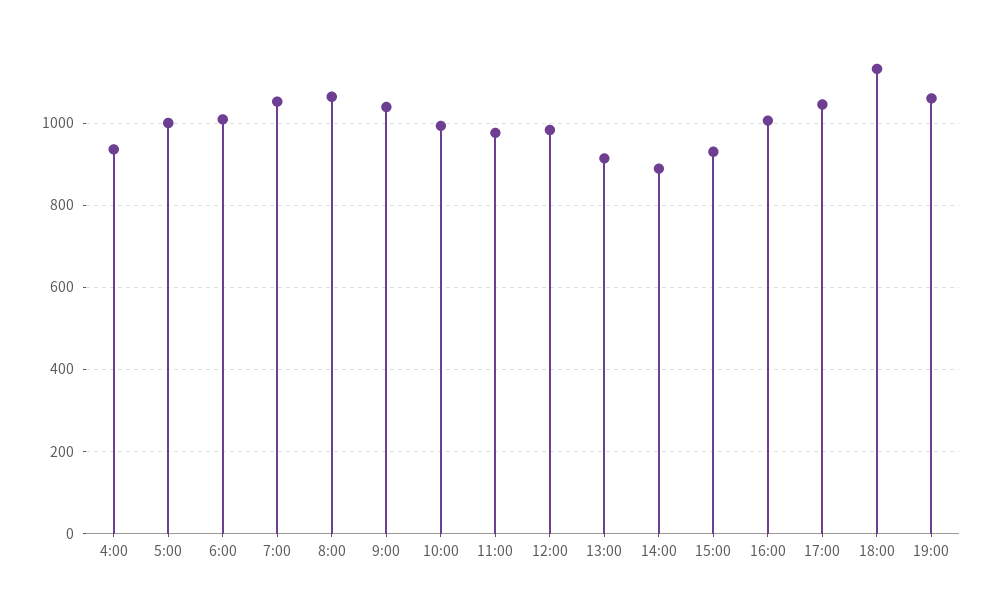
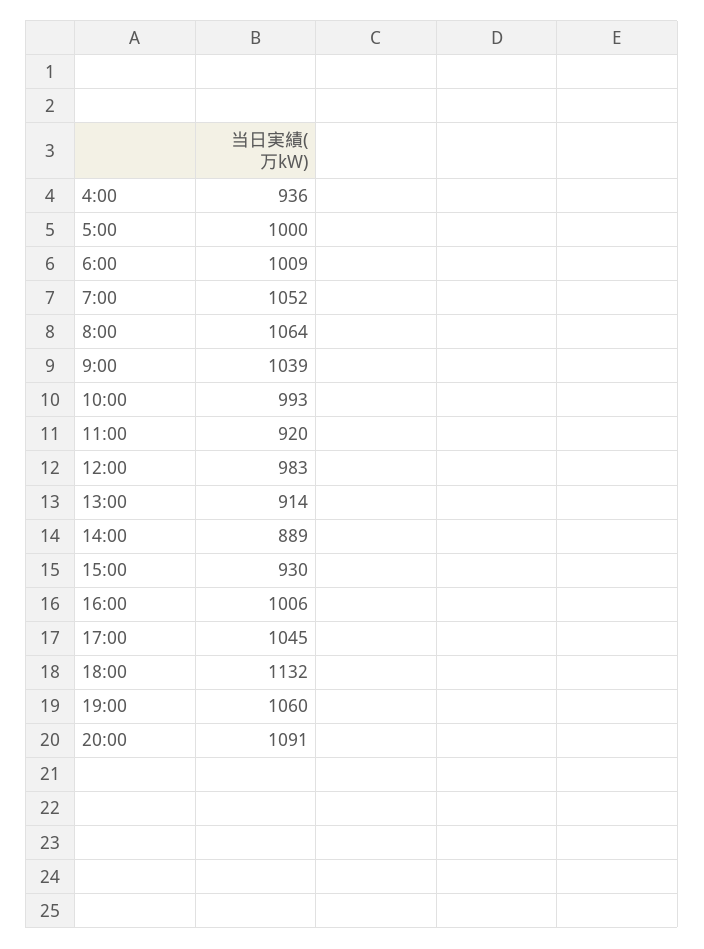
11:00: 980 -> 920
20:00: none -> 1091

